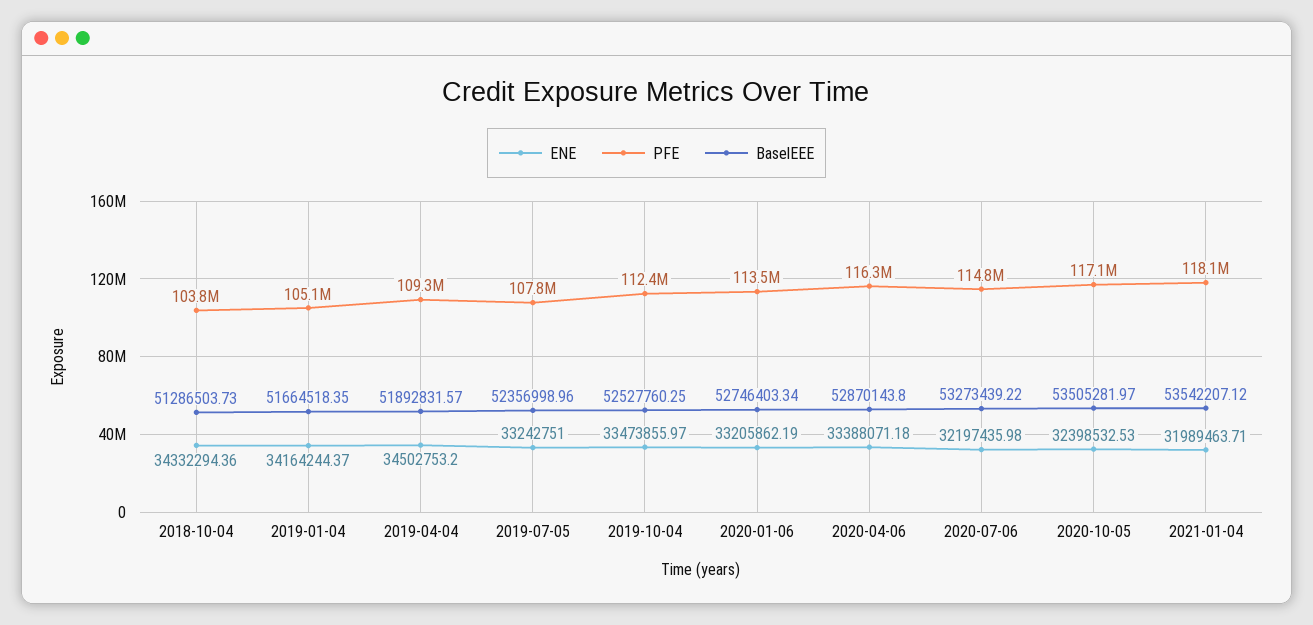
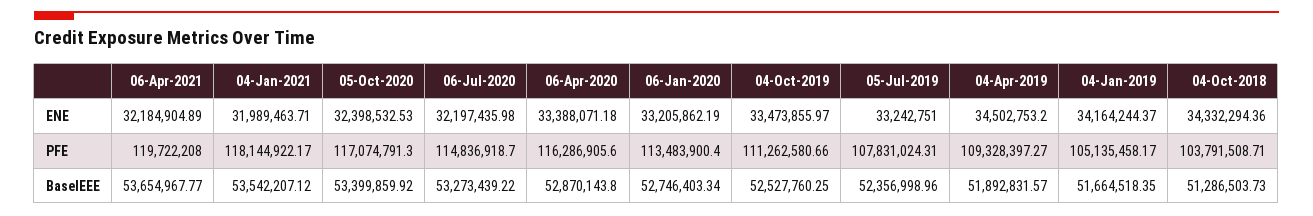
PFE, 2019-10-04: 112400000 -> 111262580.66
BaselEEE, 2020-10-05: 53505281.97 -> 53399859.92
ENE, 06-Apr-2021: none -> 32184904.89
PFE, 06-Apr-2021: none -> 119722208
BaselEEE, 06-Apr-2021: none -> 53654967.77

